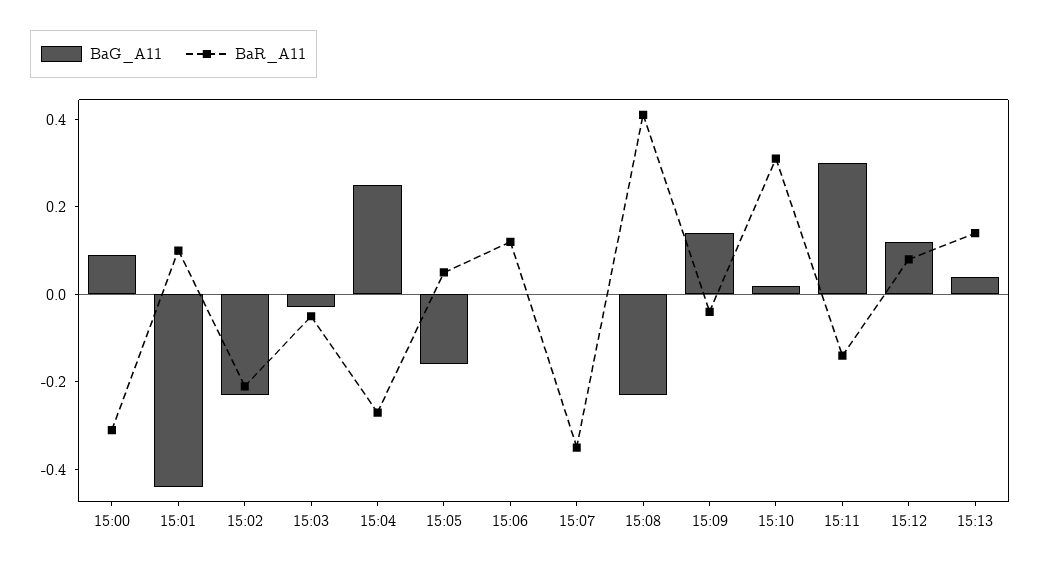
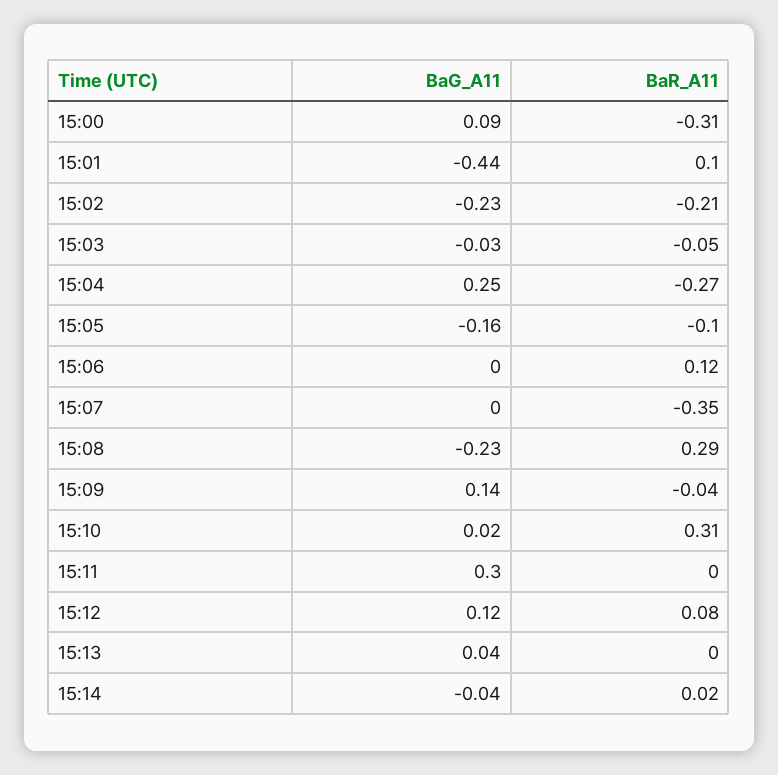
BaR_A11, 15:05: 0.05 -> -0.1
BaR_A11, 15:08: 0.4 -> 0.29
BaR_A11, 15:11: -0.15 -> 0
BaR_A11, 15:13: 0.15 -> 0
BaG_A11, 15:14: none -> -0.04
BaR_A11, 15:14: none -> 0.02

